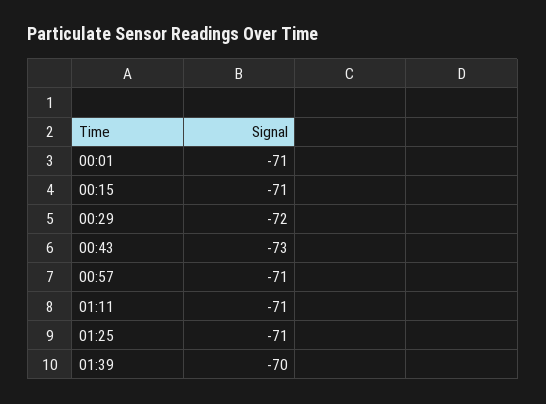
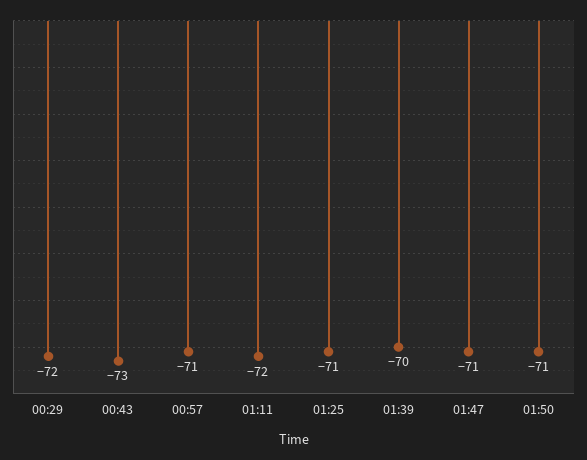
00:01: -71 -> none
00:15: -71 -> none
01:11: -71 -> -72
01:47: none -> -71
01:50: none -> -71

